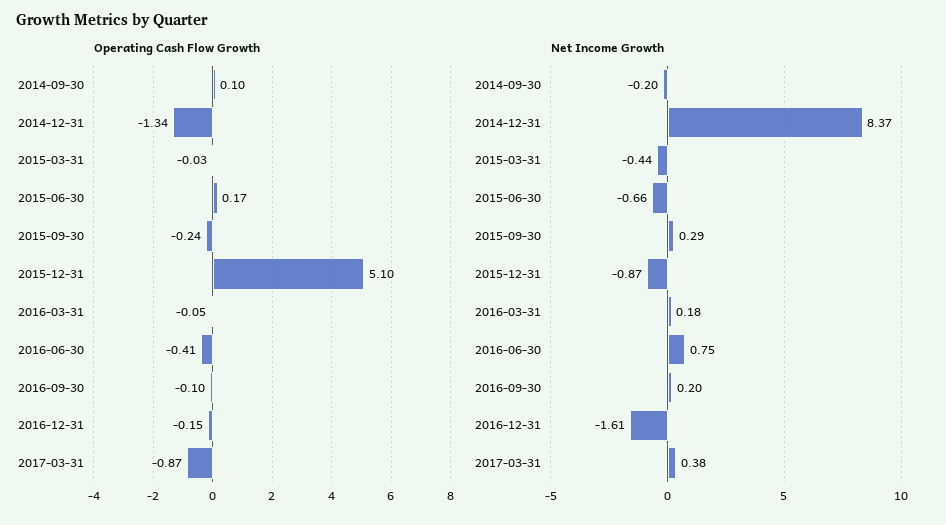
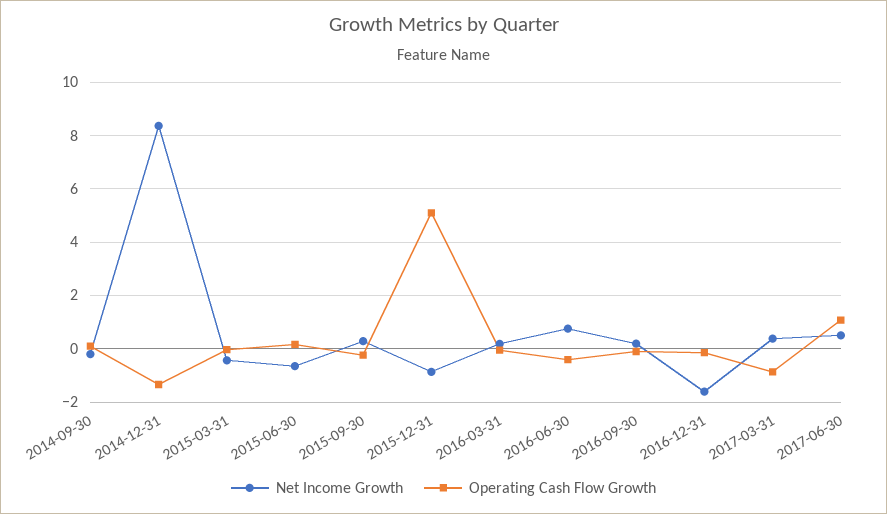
Net Income Growth, 2017-06-30: none -> 0.5
Operating Cash Flow Growth, 2017-06-30: none -> 1

